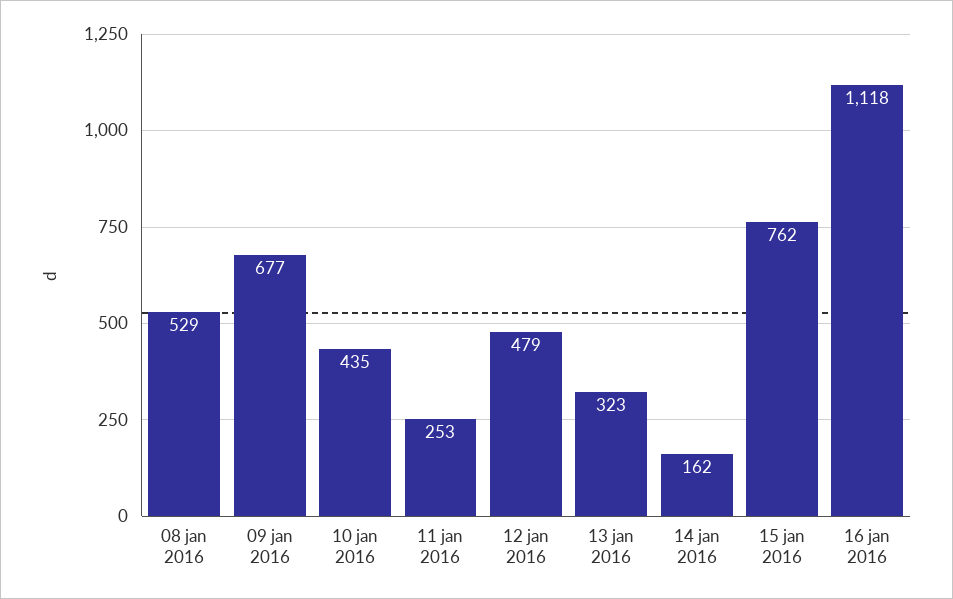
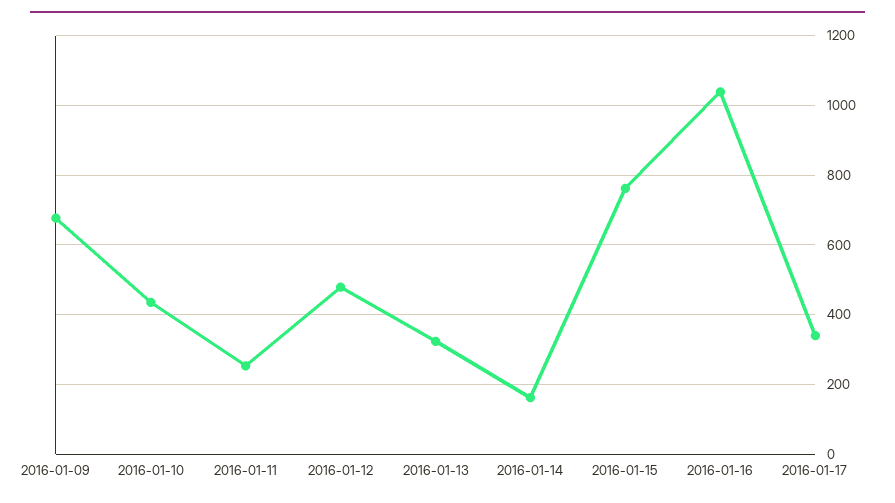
08 jan 2016: 529 -> none
16 jan 2016: 1118 -> 1040
2016-01-17: none -> 340

